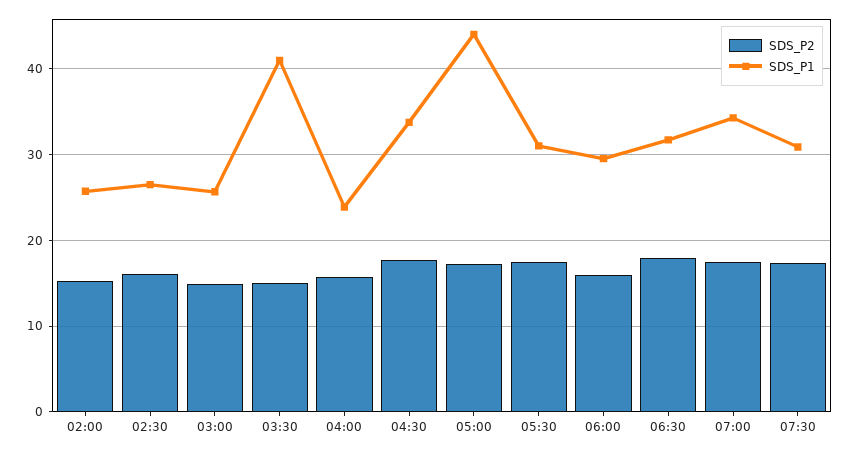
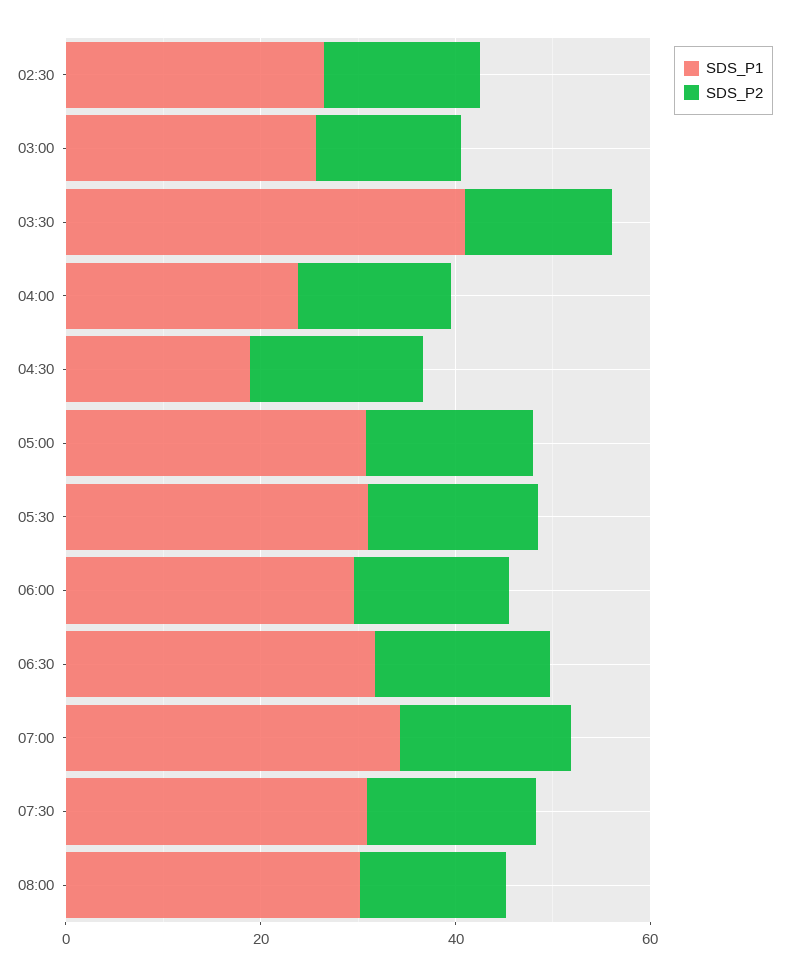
SDS_P2, 02:00: 15 -> none
SDS_P1, 02:00: 26 -> none
SDS_P1, 04:30: 34 -> 20
SDS_P1, 05:00: 44 -> 30
SDS_P1, 08:00: none -> 30
SDS_P2, 08:00: none -> 15

